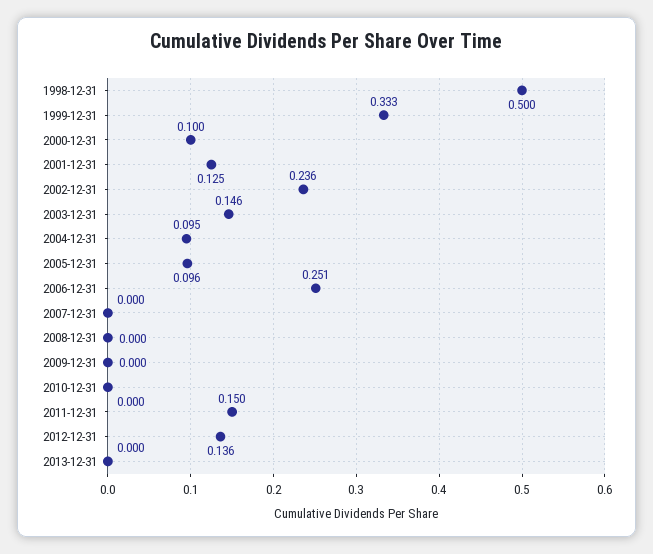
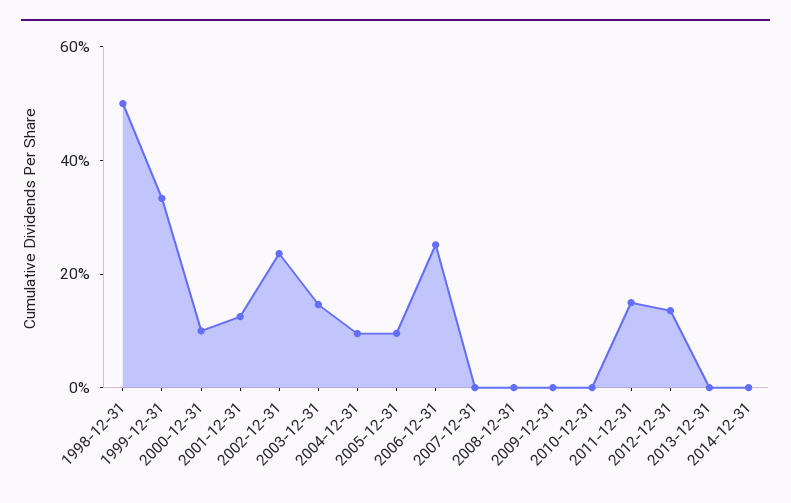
2014-12-31: none -> 0

